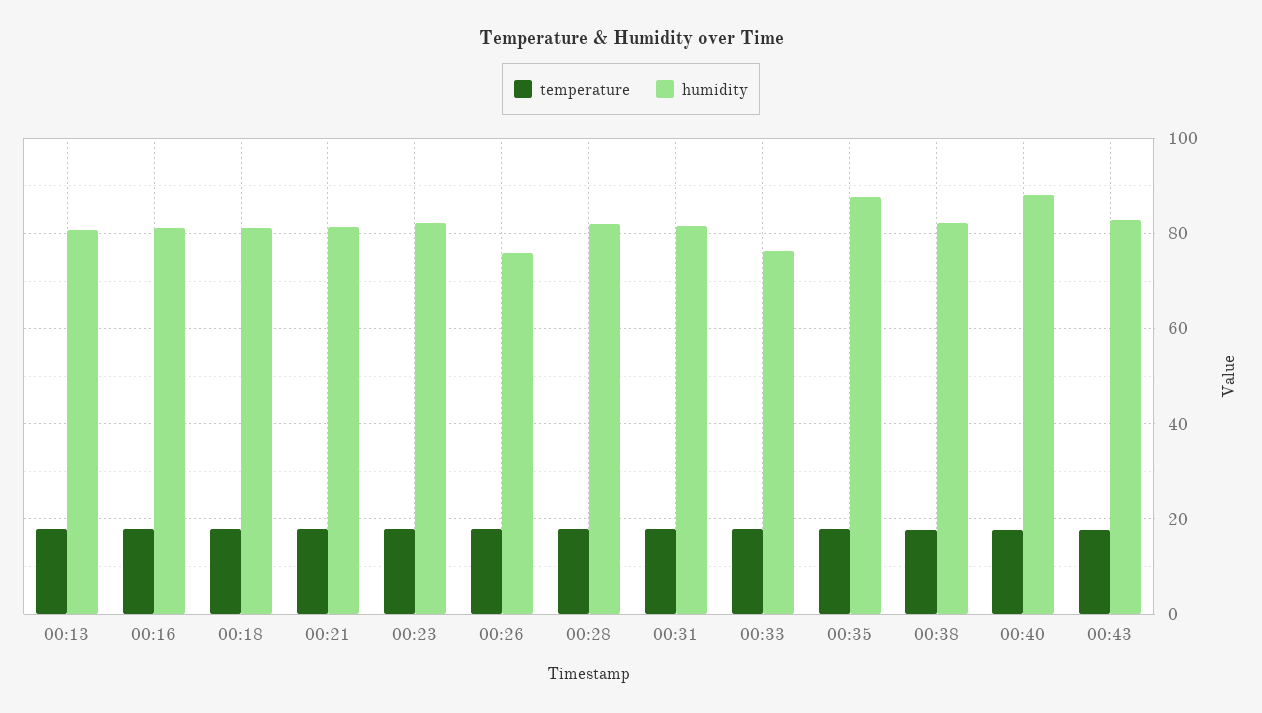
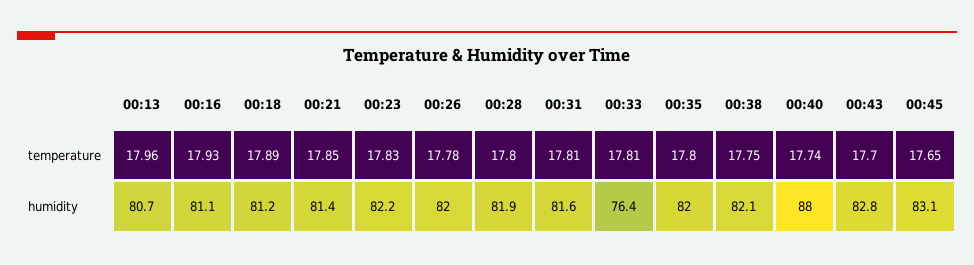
humidity, 00:26: 76 -> 82
humidity, 00:35: 88 -> 82
temperature, 00:45: none -> 17.65
humidity, 00:45: none -> 83.1

